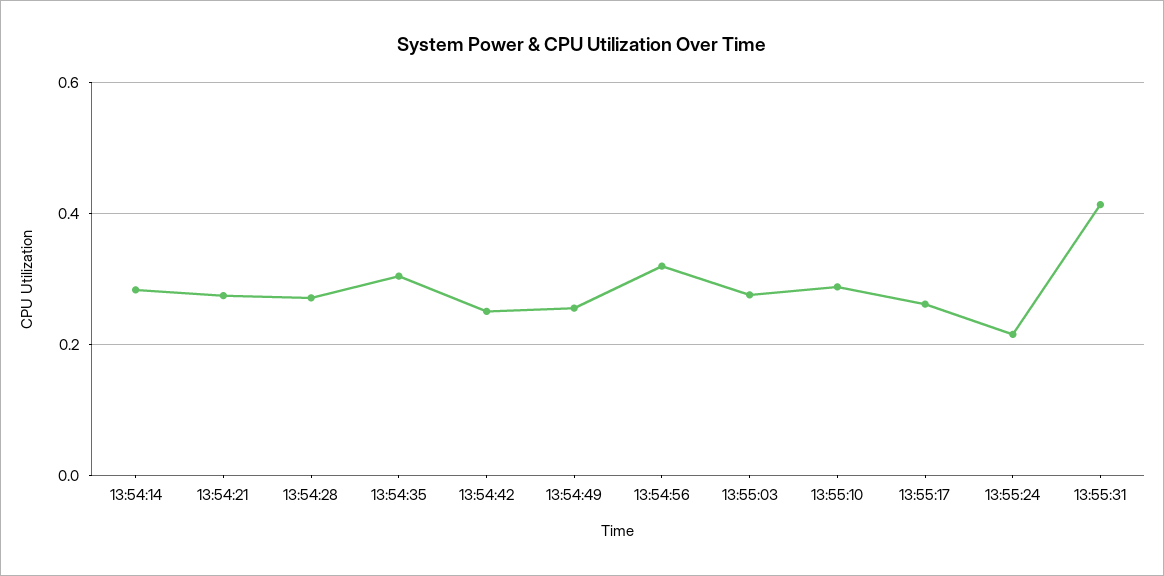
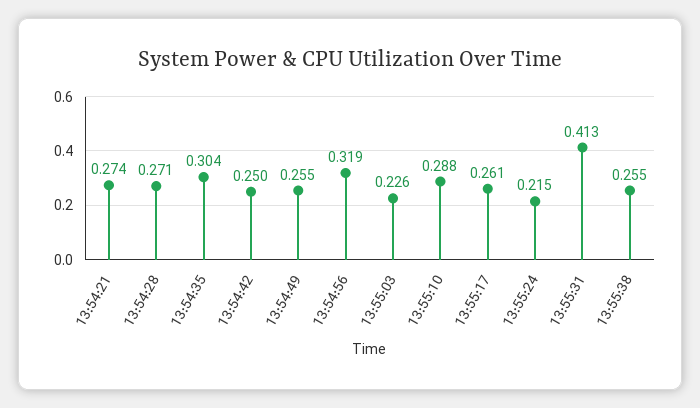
13:54:14: 0.28 -> none
13:55:03: 0.28 -> 0.226
13:55:38: none -> 0.255

